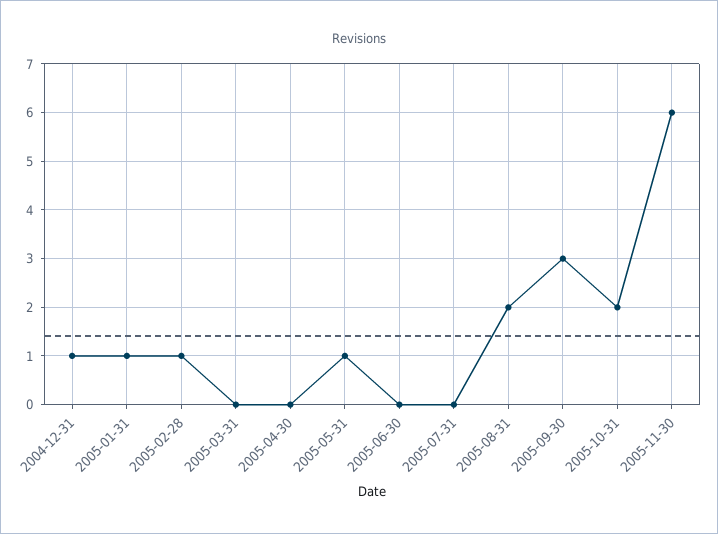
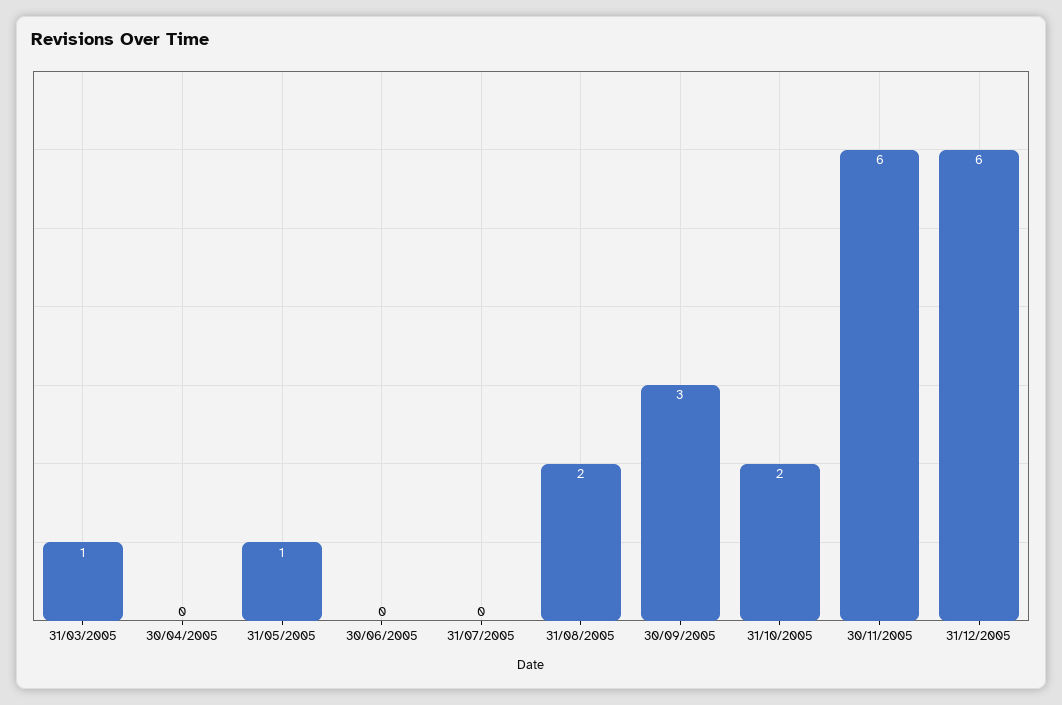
2004-12-31: 1 -> none
2005-01-31: 1 -> none
2005-02-28: 1 -> none
2005-03-31: 0 -> 1
31/12/2005: none -> 6

